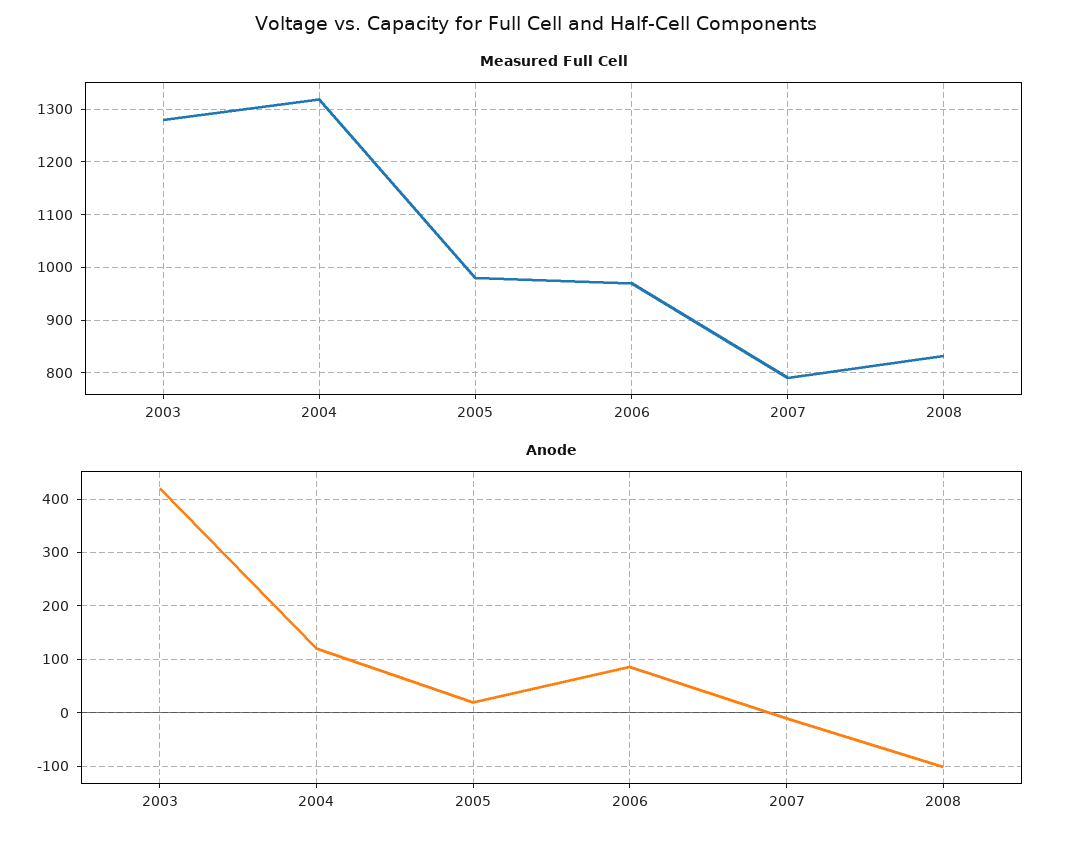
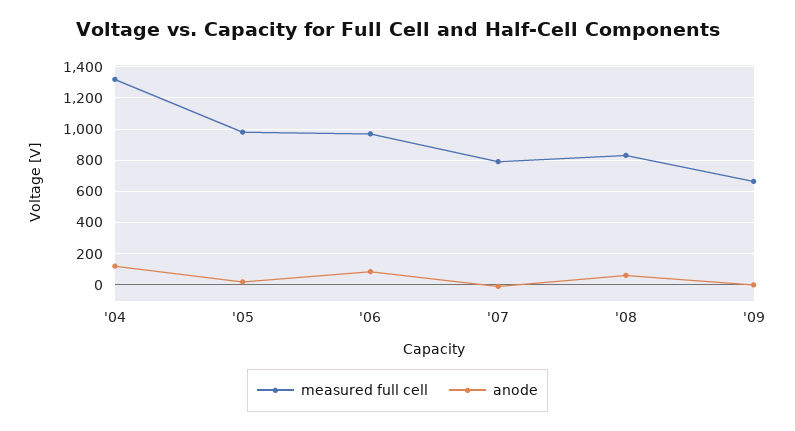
Measured Full Cell, 2003: 1280 -> none
Anode, 2003: 420 -> none
Anode, 2008: -100 -> 50
Measured Full Cell, '09: none -> 650
Anode, '09: none -> 0

